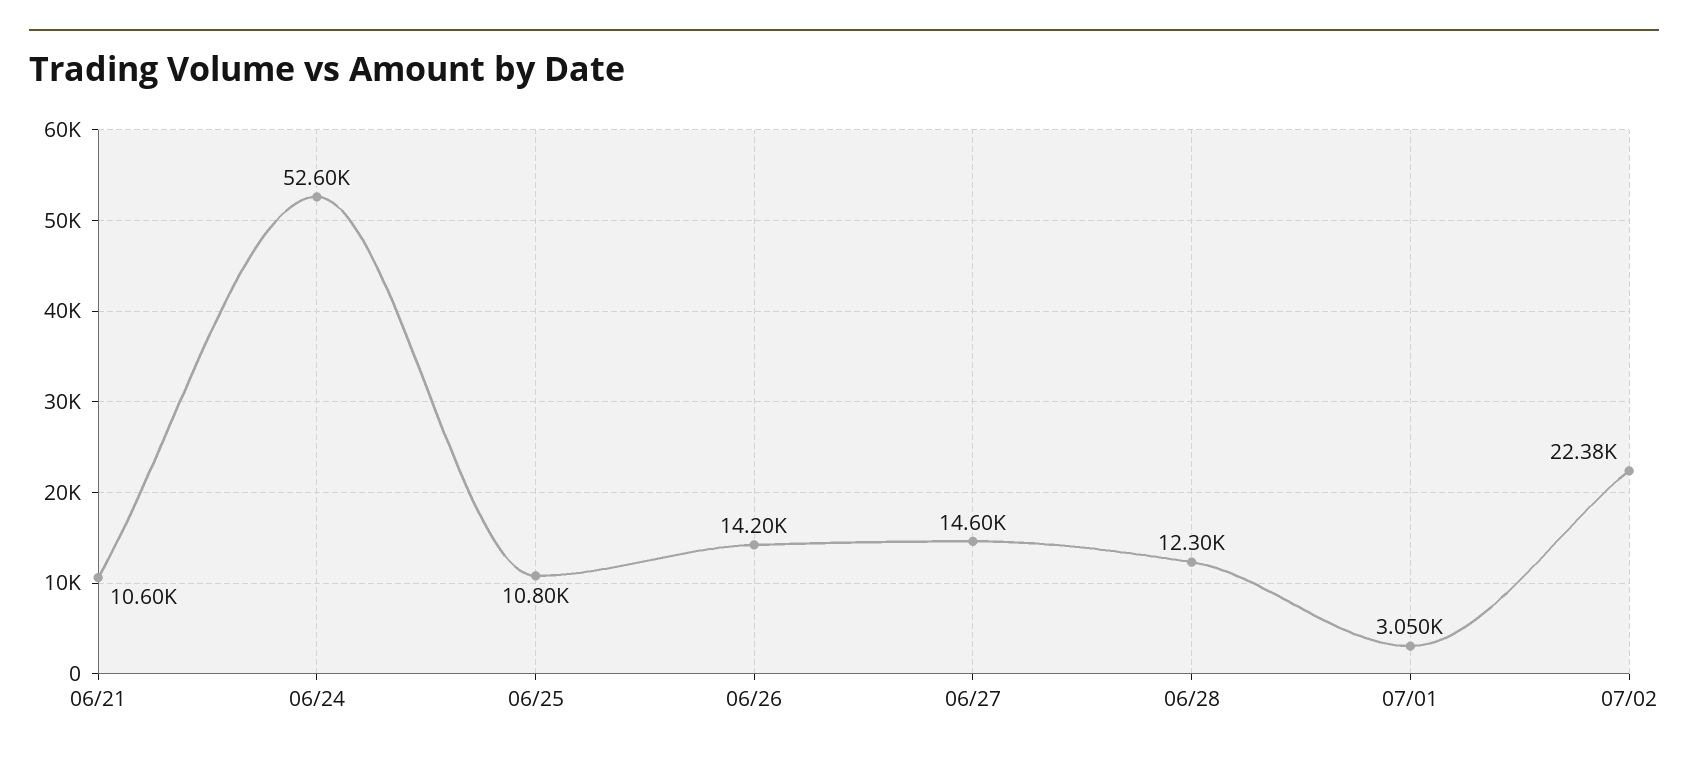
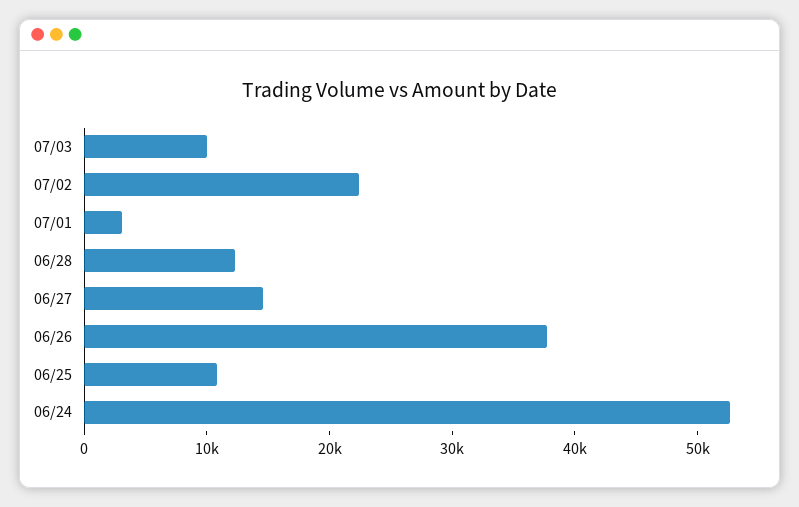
06/21: 10600 -> none
06/26: 14200 -> 38000
07/03: none -> 10000

